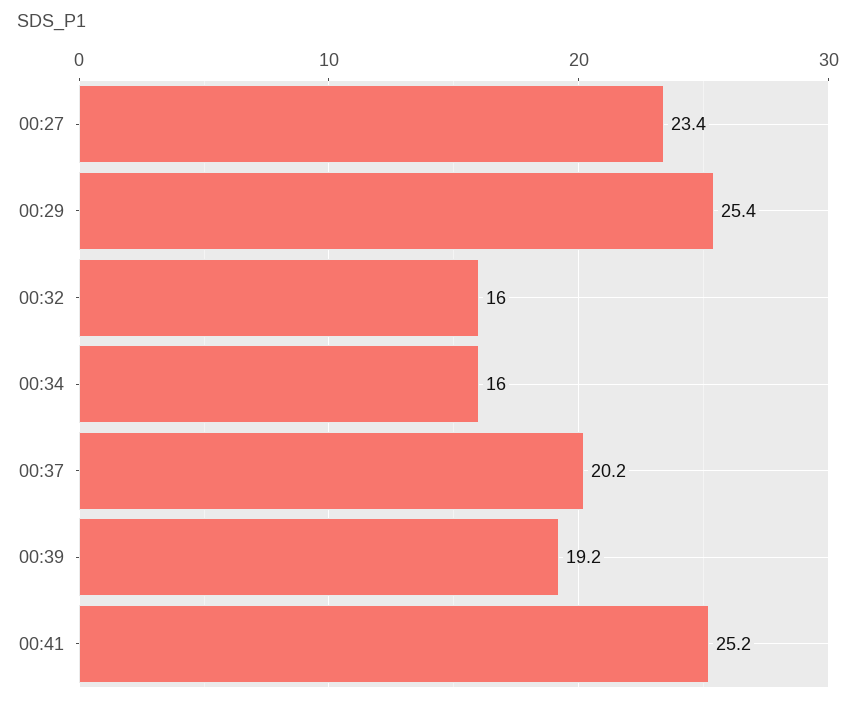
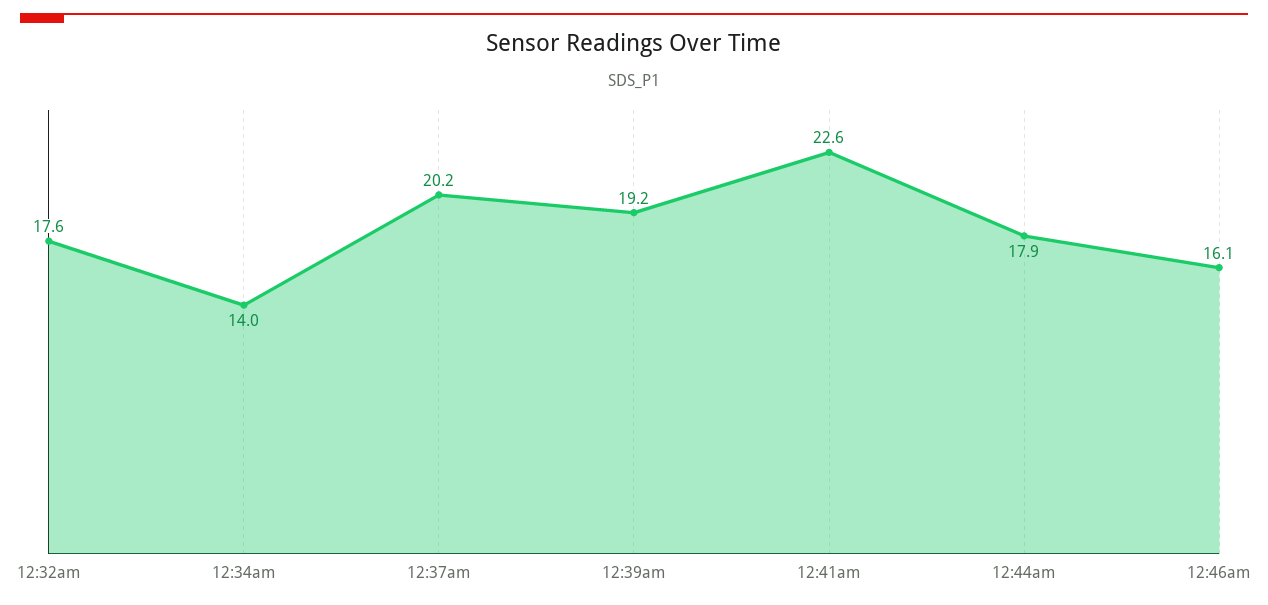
00:27: 23.4 -> none
00:29: 25.4 -> none
00:32: 16 -> 17.6
00:34: 16 -> 14
00:41: 25.2 -> 22.6
12:44am: none -> 17.9
12:46am: none -> 16.1

